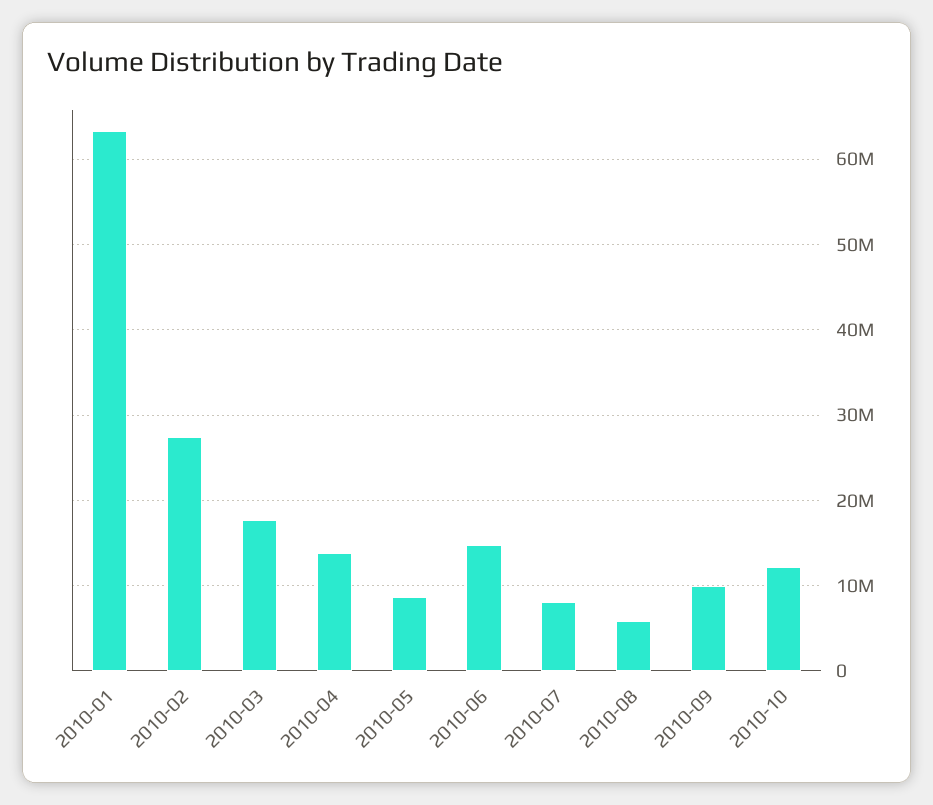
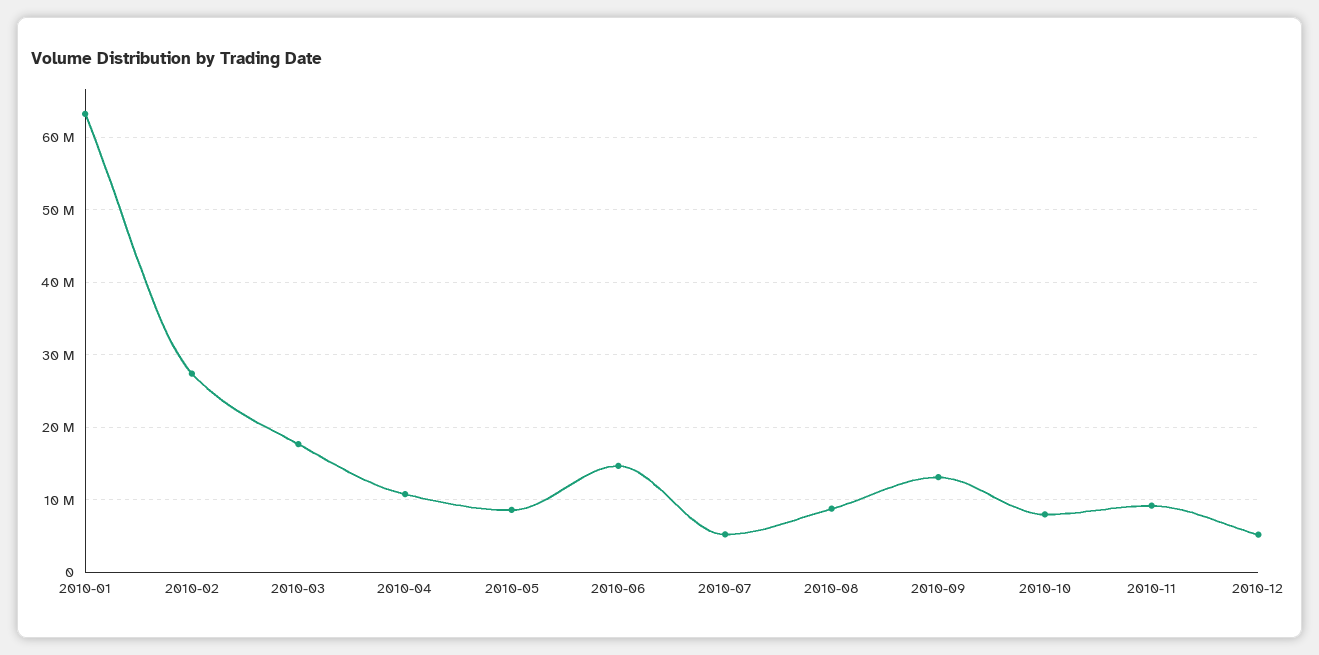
2010-04: 14000000 -> 11000000
2010-07: 8000000 -> 5000000
2010-08: 6000000 -> 9000000
2010-09: 10000000 -> 13000000
2010-10: 12000000 -> 8000000
2010-11: none -> 9000000
2010-12: none -> 5000000

